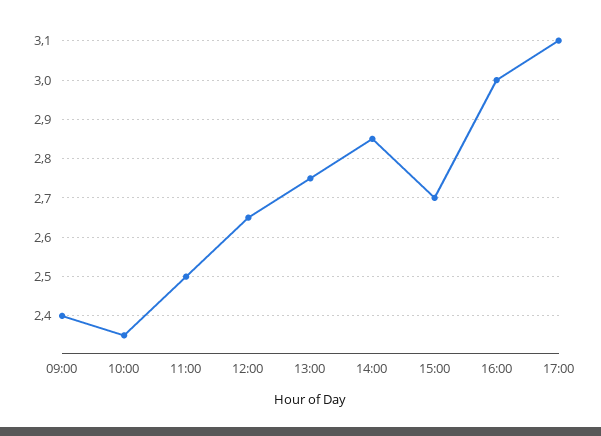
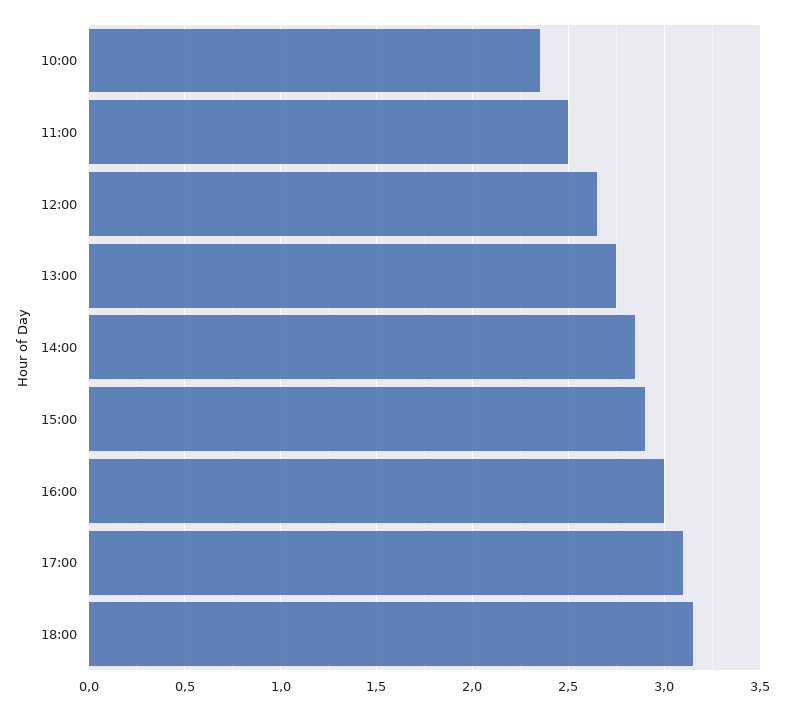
09:00: 2.4 -> none
15:00: 2.7 -> 2.9
18:00: none -> 3.15

